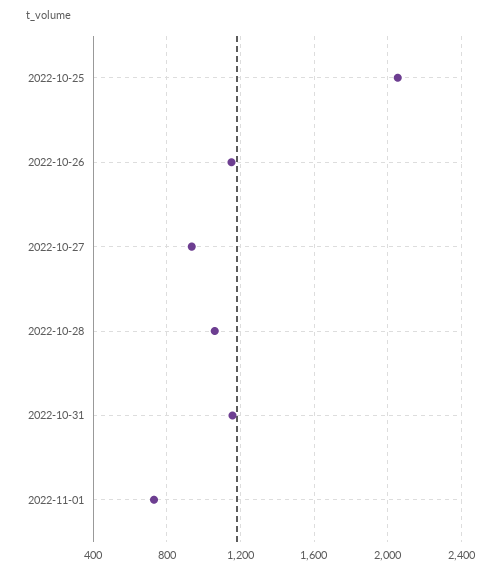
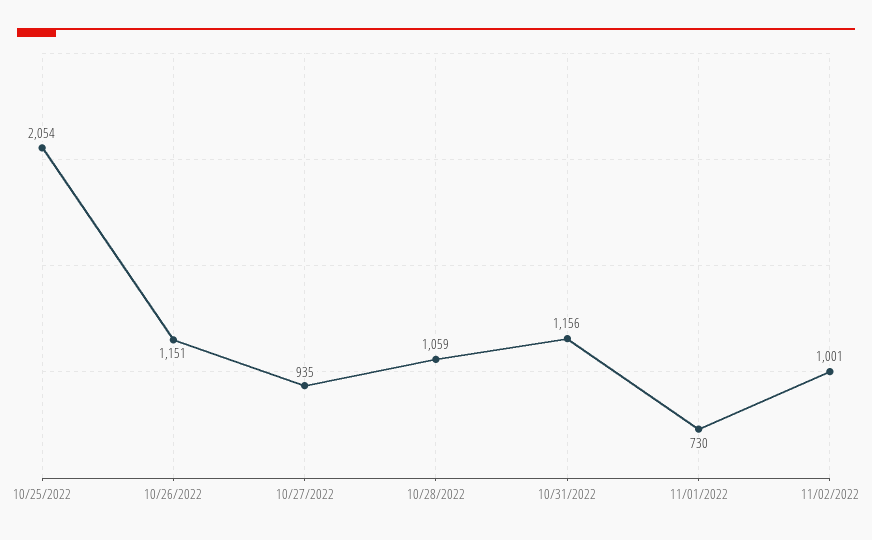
11/02/2022: none -> 1001

